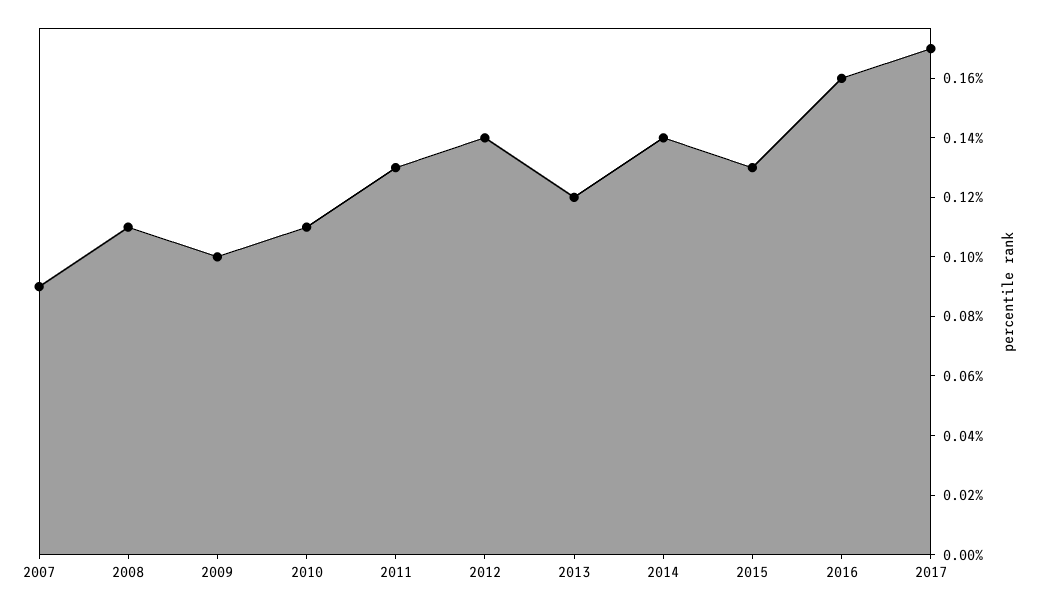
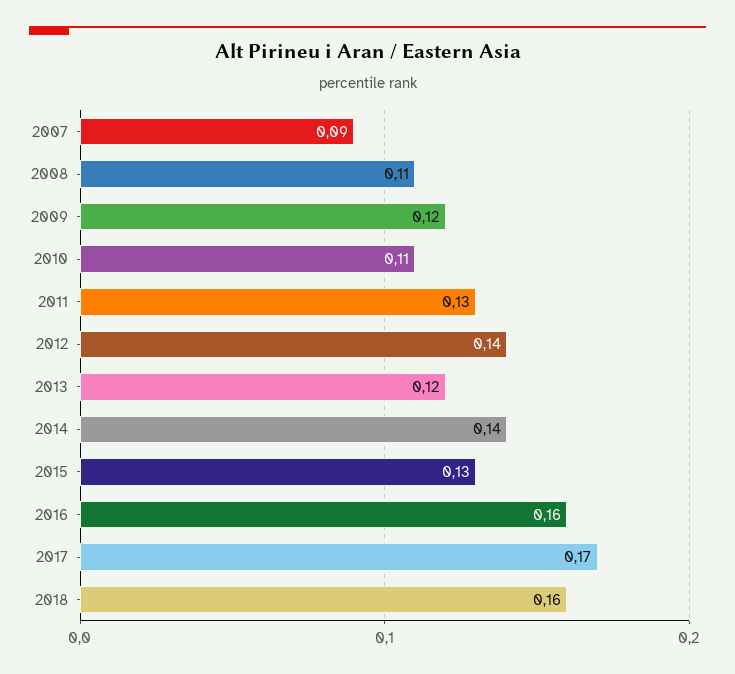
2009: 0.1 -> 0.12
2018: none -> 0.16

